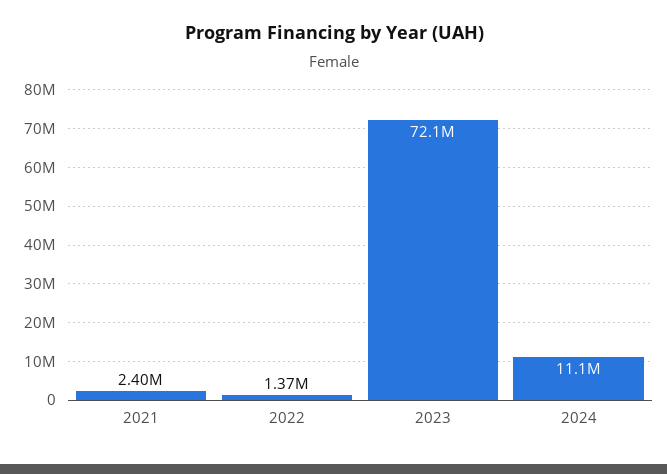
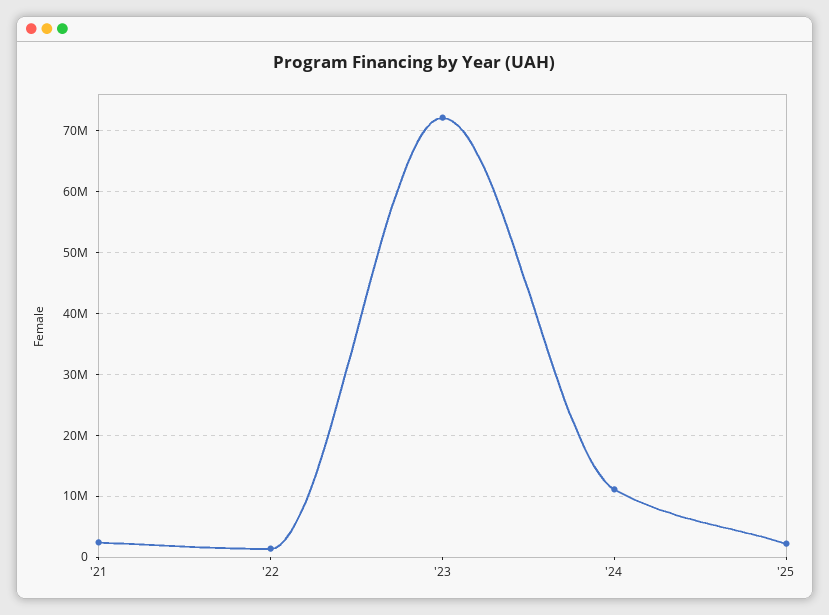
'25: none -> 2000000

